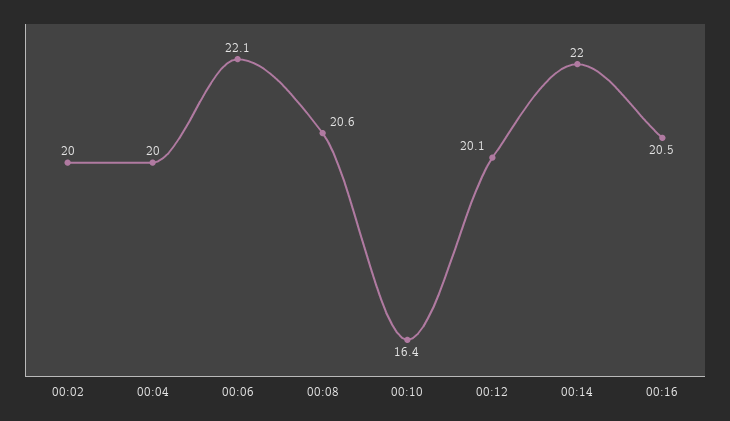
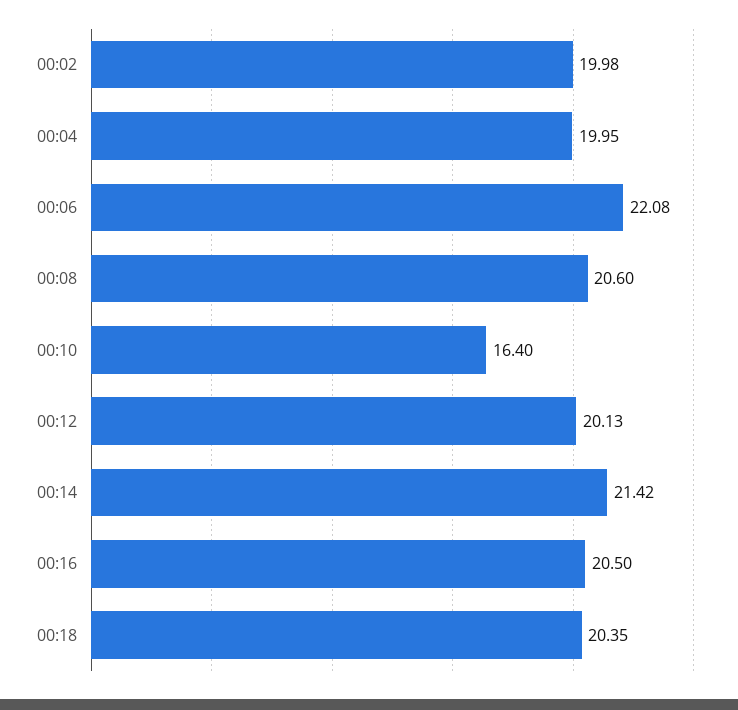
00:14: 22 -> 21.42
00:18: none -> 20.35

